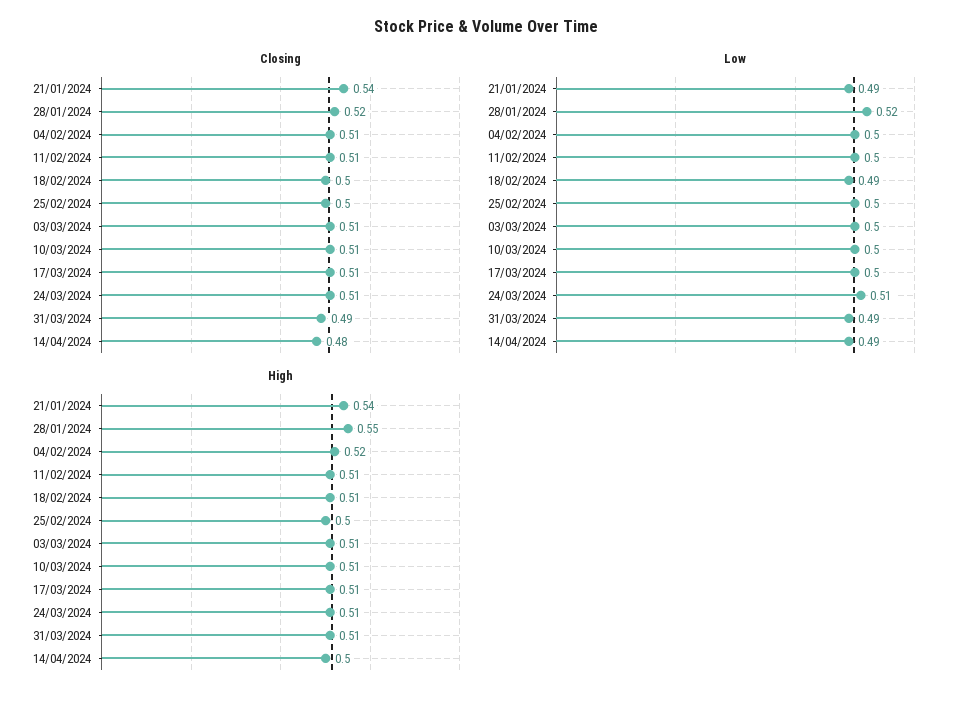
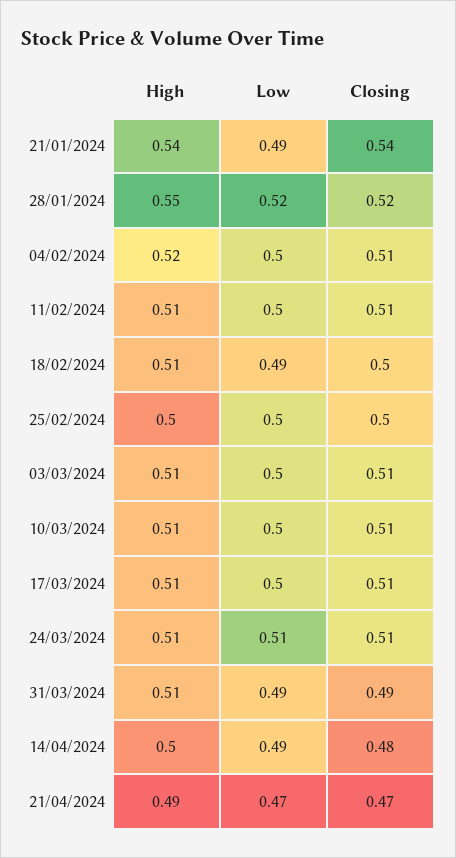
High, 21/04/2024: none -> 0.49
Low, 21/04/2024: none -> 0.47
Closing, 21/04/2024: none -> 0.47

